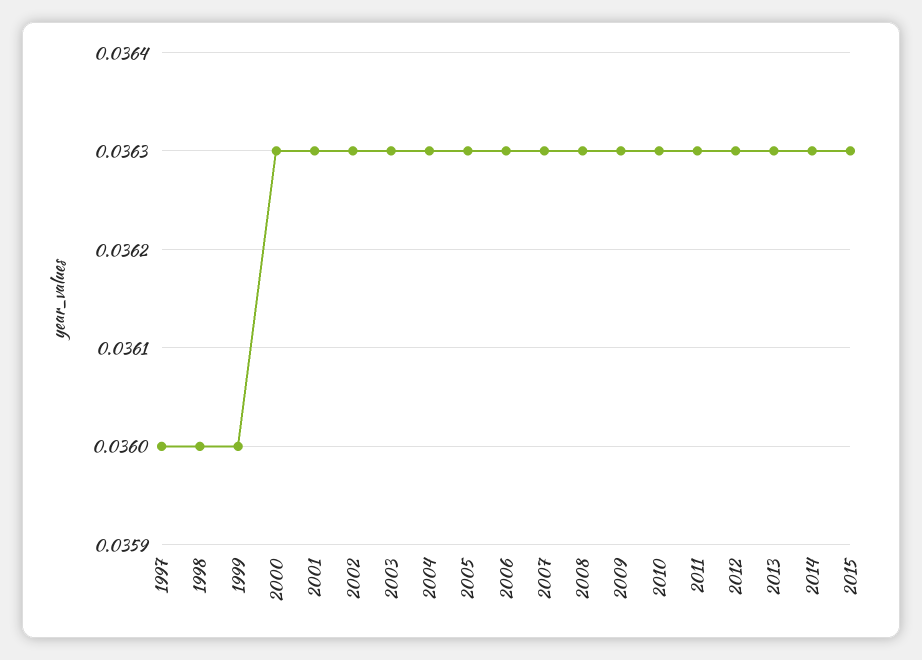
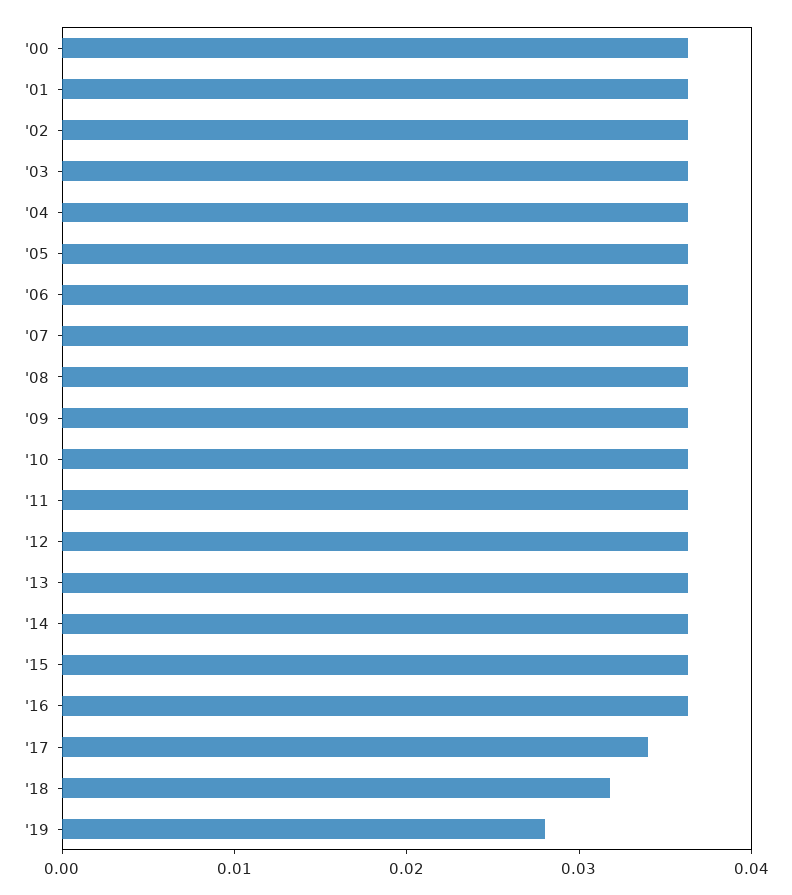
1997: 0.036 -> none
1998: 0.036 -> none
1999: 0.036 -> none
'16: none -> 0.036
'17: none -> 0.034
'18: none -> 0.032
'19: none -> 0.028

